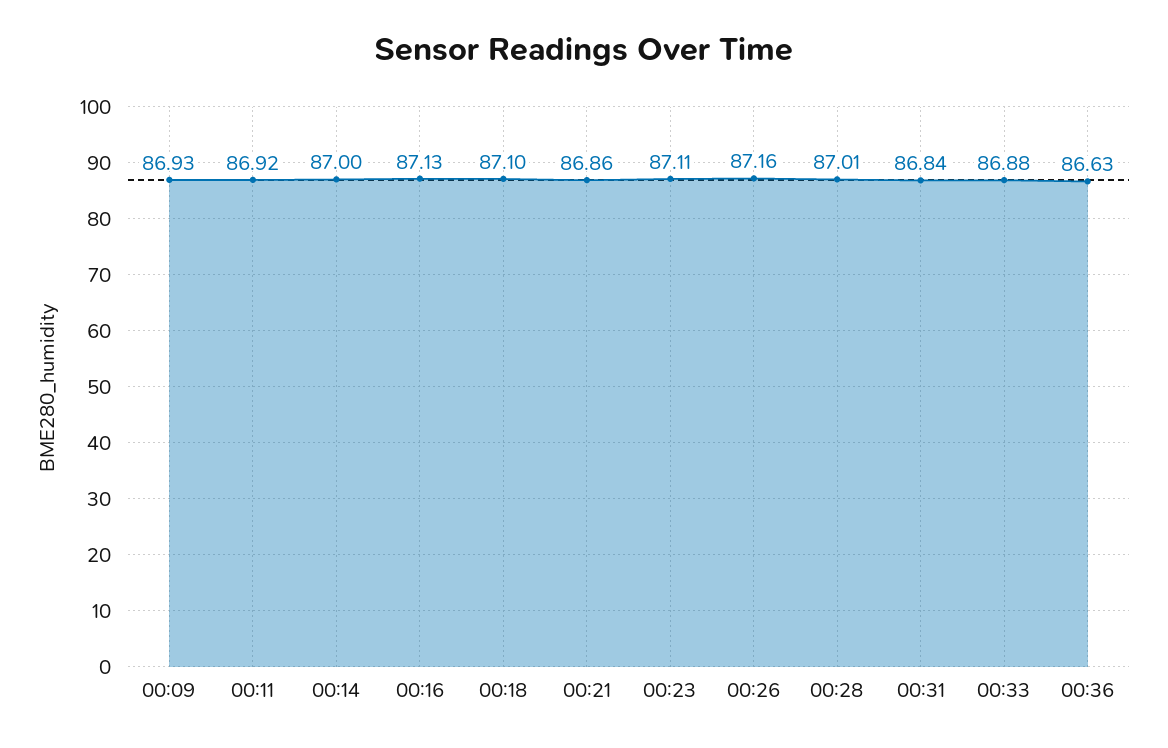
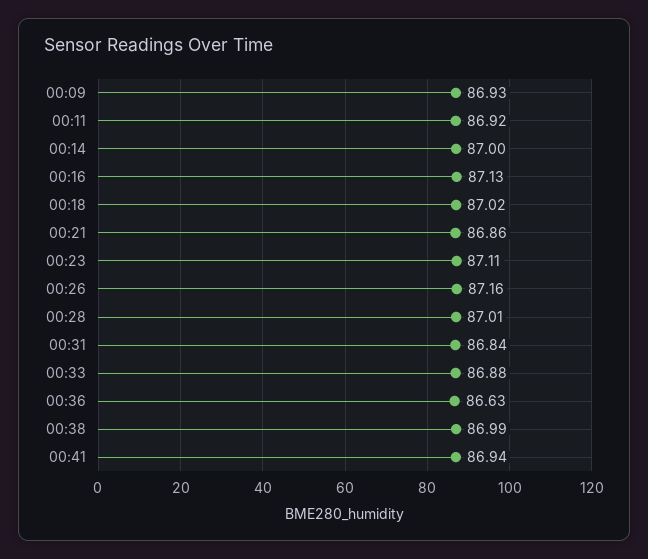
00:18: 87.1 -> 87.02
00:38: none -> 86.99
00:41: none -> 86.94

